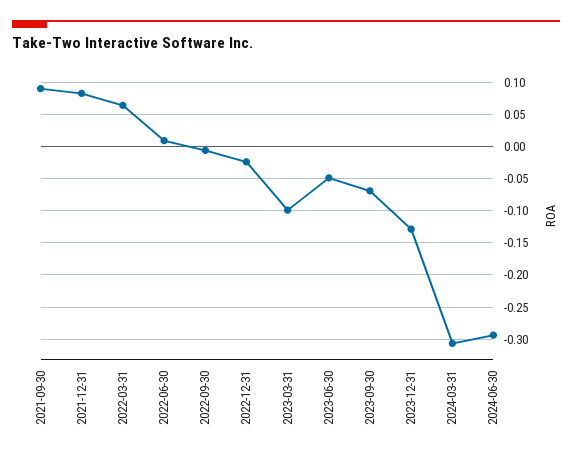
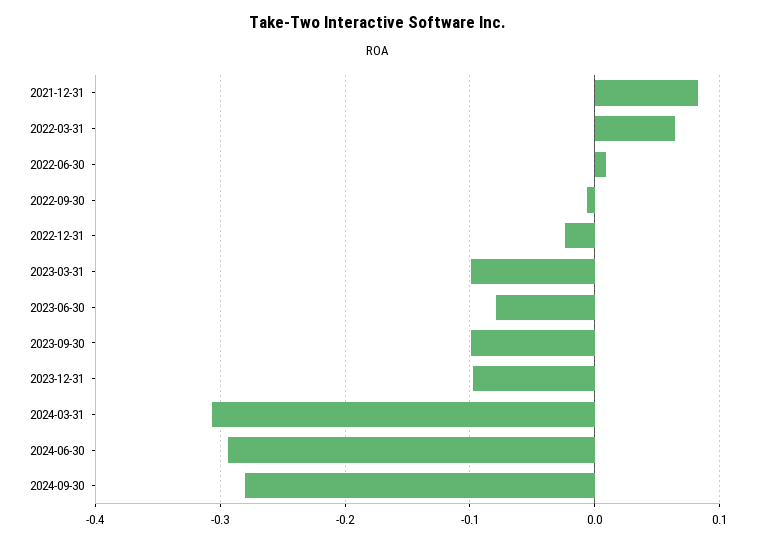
2021-09-30: 0.09 -> none
2023-06-30: -0.05 -> -0.08
2023-09-30: -0.07 -> -0.1
2023-12-31: -0.13 -> -0.1
2024-09-30: none -> -0.28

